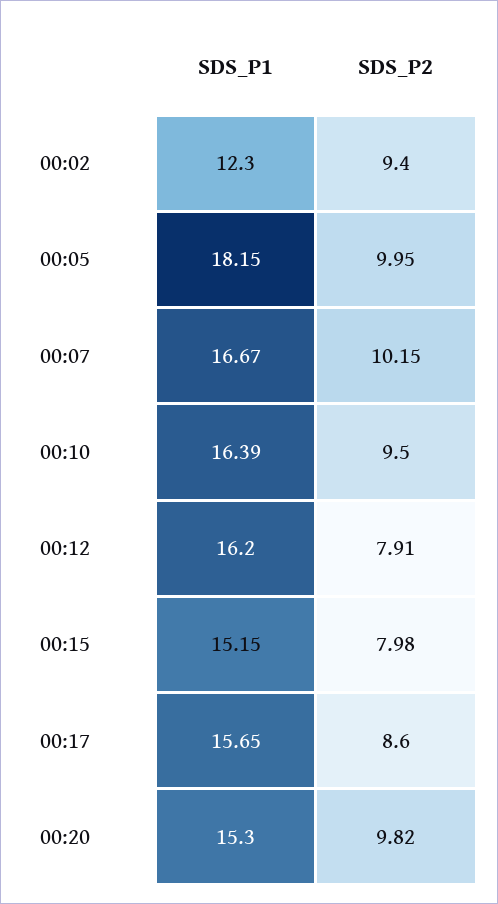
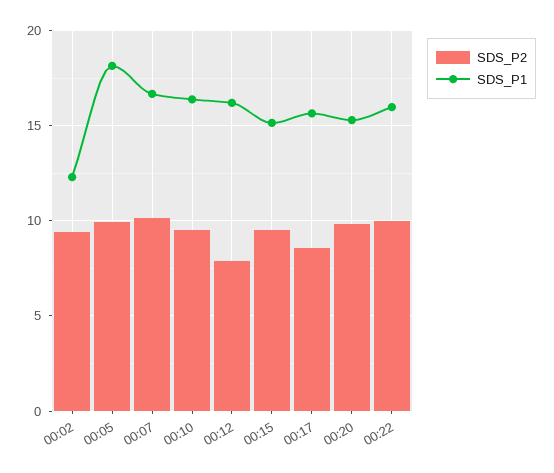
SDS_P2, 00:15: 7.98 -> 9.5
SDS_P2, 00:22: none -> 10
SDS_P1, 00:22: none -> 16

